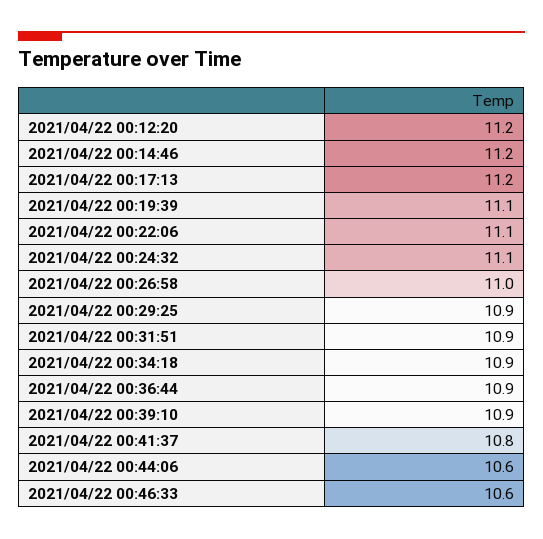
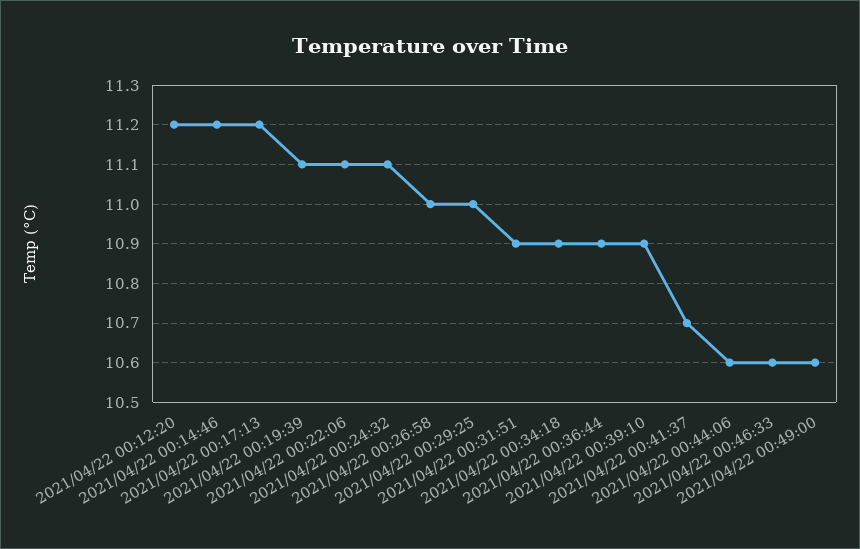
2021/04/22 00:29:25: 10.9 -> 11
2021/04/22 00:41:37: 10.8 -> 10.7
2021/04/22 00:49:00: none -> 10.6

